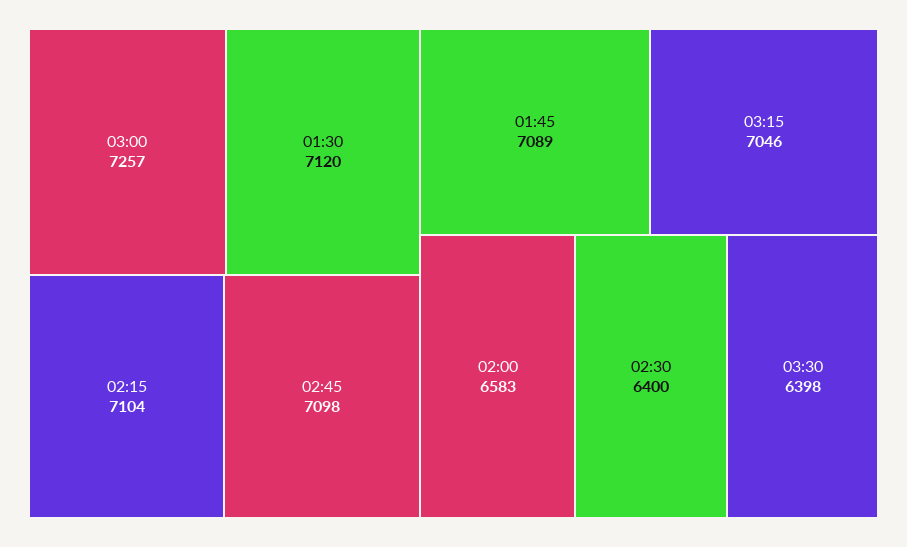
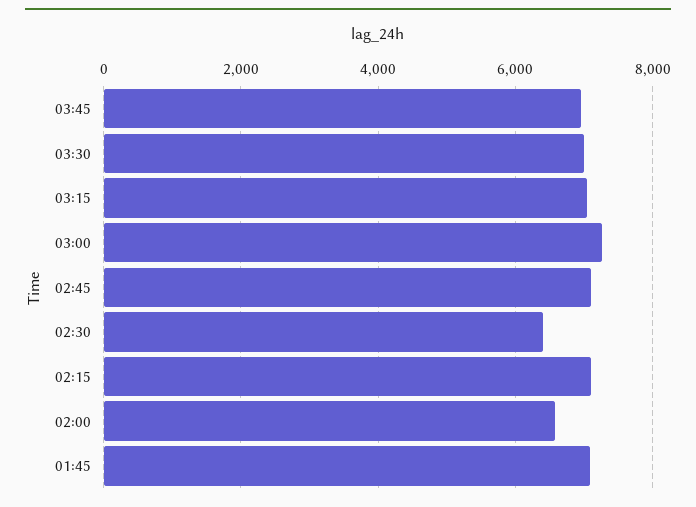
01:30: 7120 -> none
03:30: 6398 -> 7000
03:45: none -> 7000

